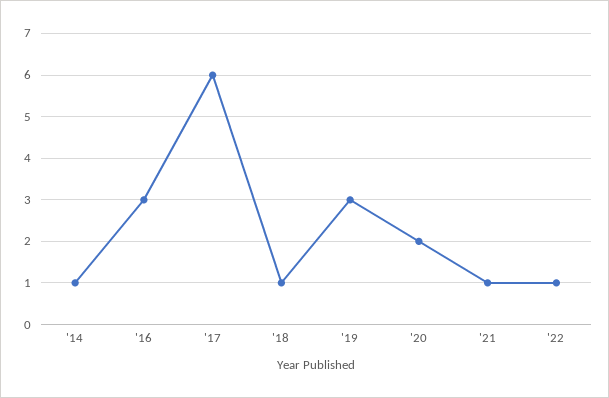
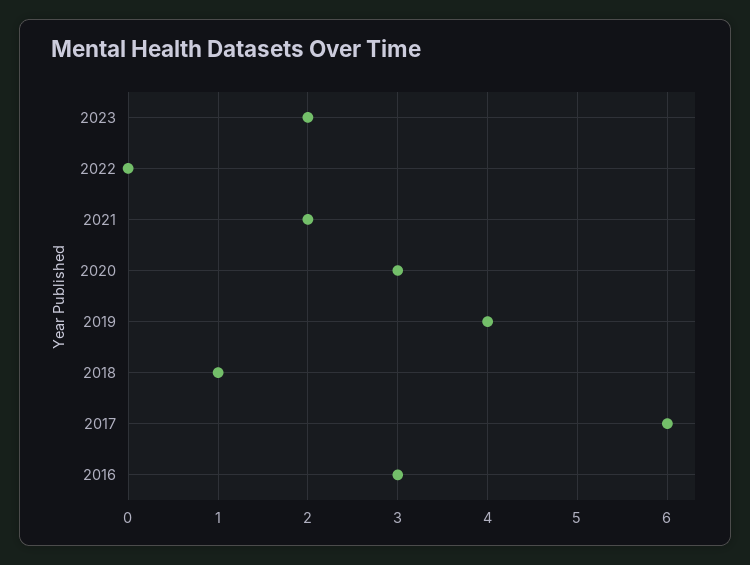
'14: 1 -> none
'19: 3 -> 4
'20: 2 -> 3
'21: 1 -> 2
'22: 1 -> 0
2023: none -> 2

